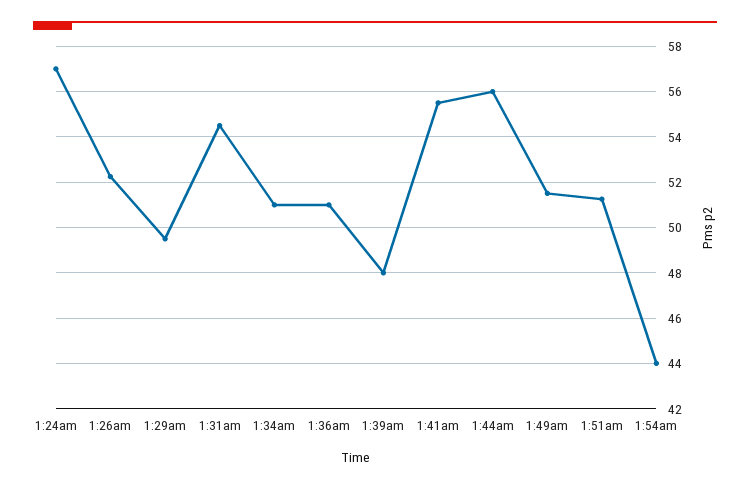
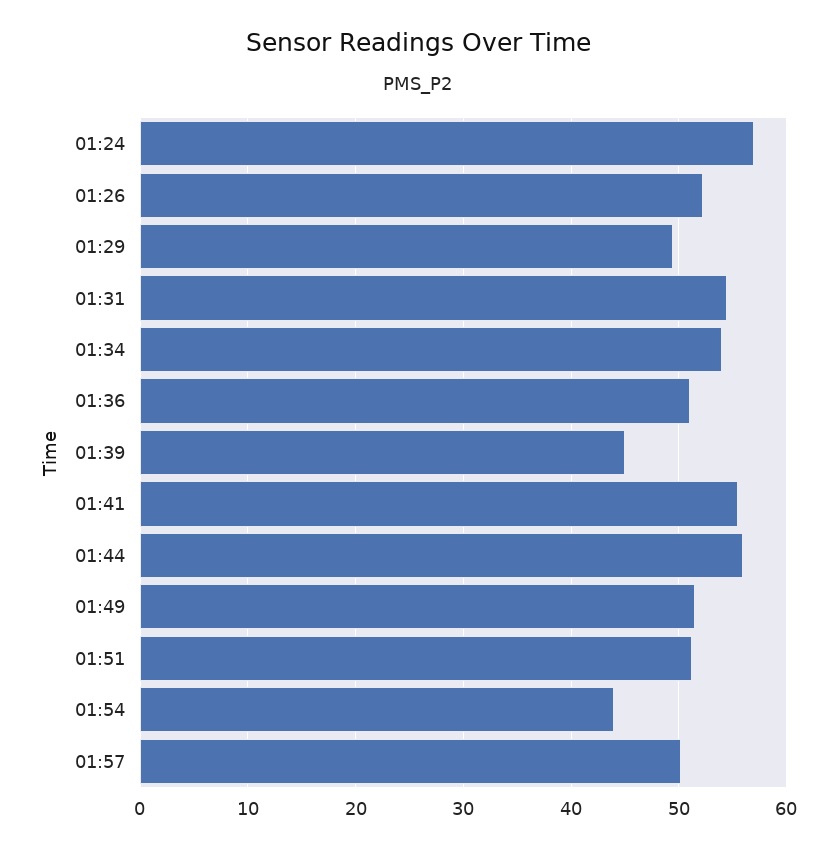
1:34am: 51 -> 54
1:39am: 48 -> 45
01:57: none -> 50

